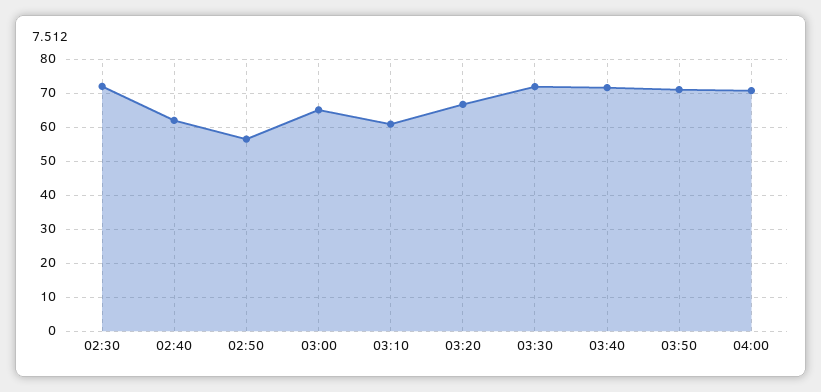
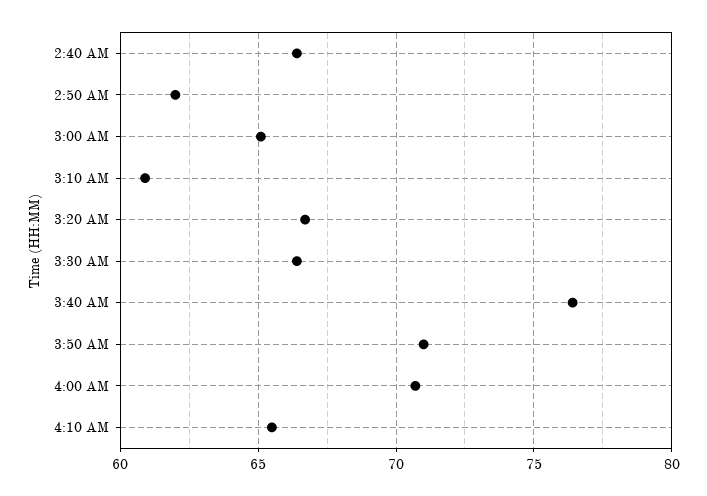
02:30: 72 -> none
02:40: 62 -> 66.5
02:50: 56 -> 62
03:30: 72 -> 66.5
03:40: 72 -> 76.5
4:10 AM: none -> 65.5

